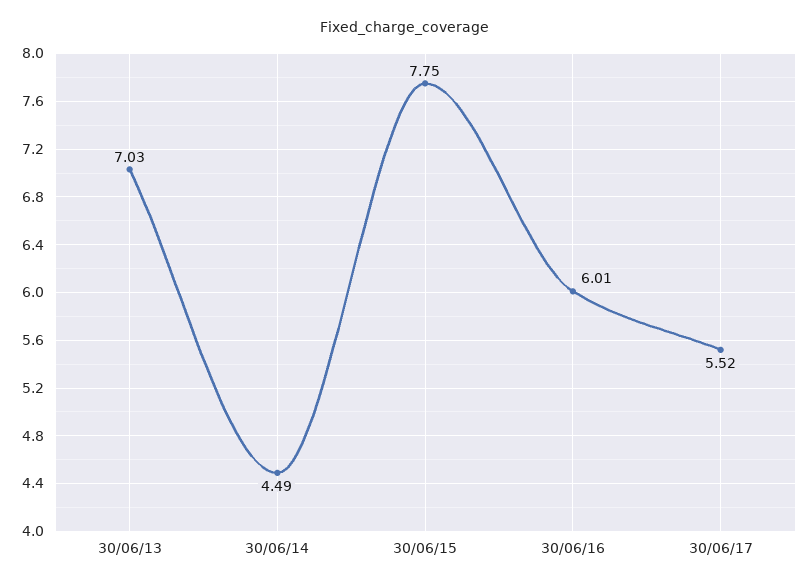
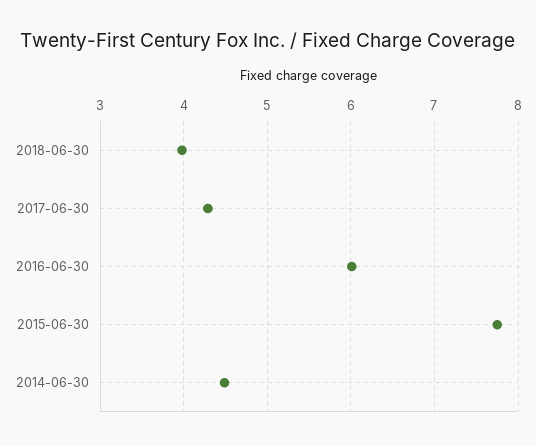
30/06/13: 7.03 -> none
30/06/17: 5.52 -> 4.3
2018-06-30: none -> 4

